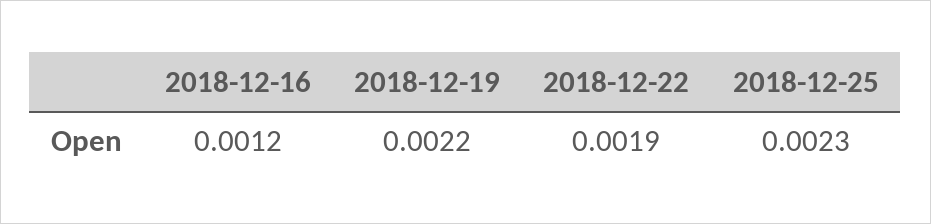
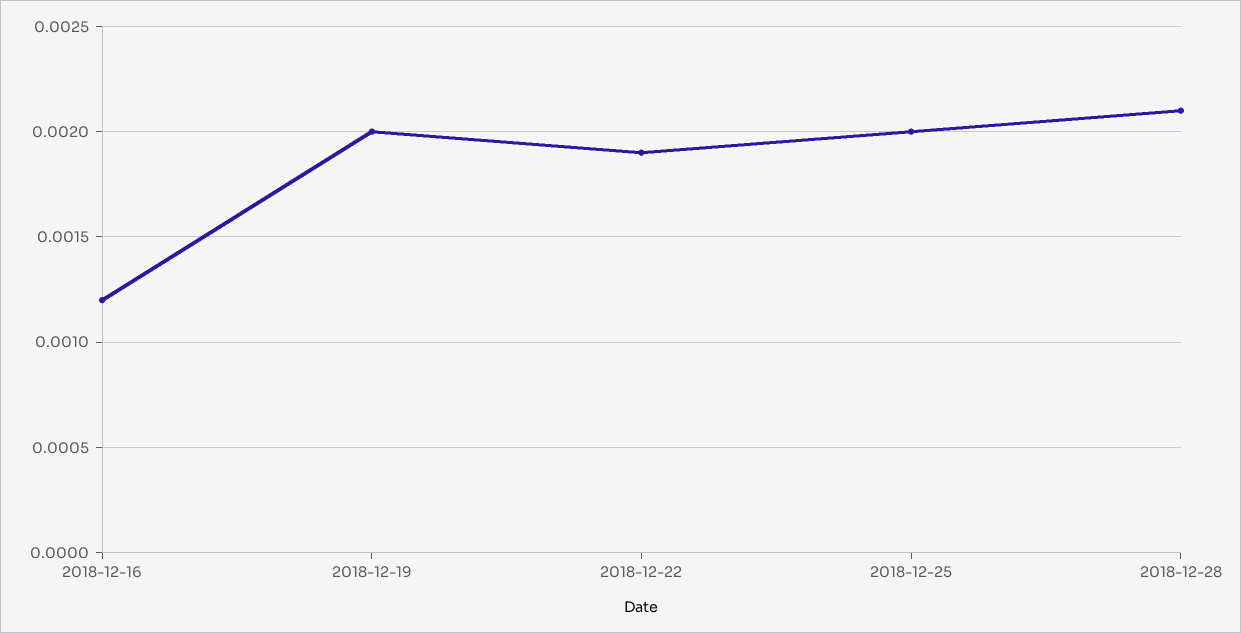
2018-12-19: 0.0022 -> 0.002
2018-12-25: 0.0023 -> 0.002
2018-12-28: none -> 0.0021

